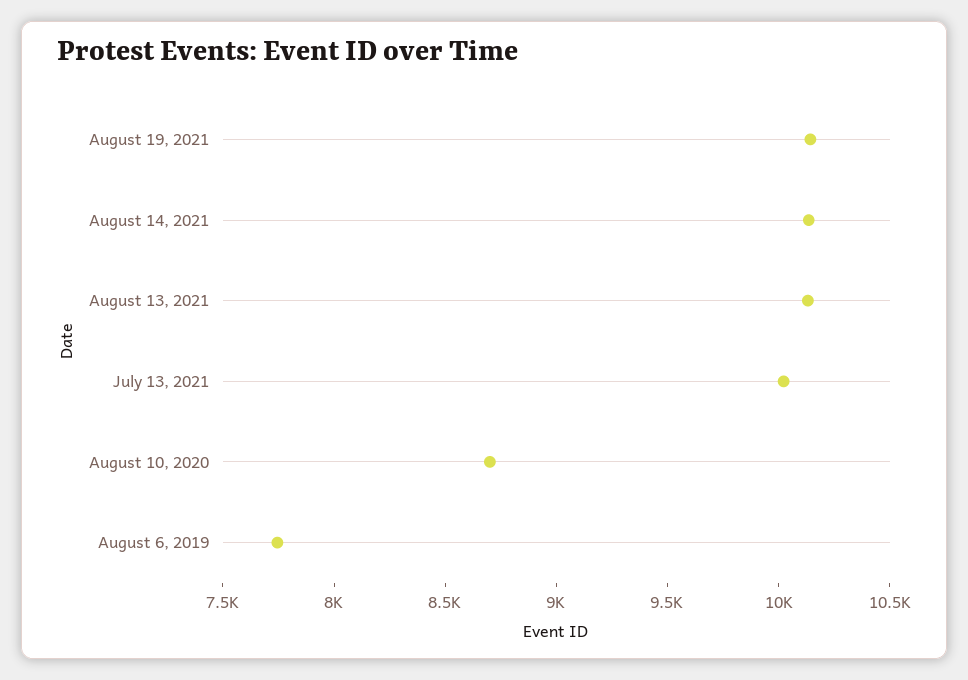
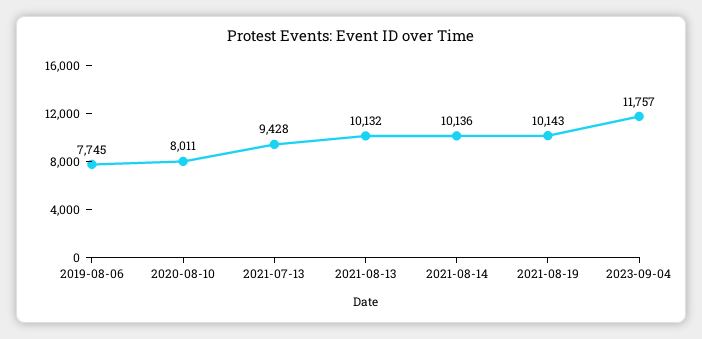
July 13, 2021: 10000 -> 9428
August 10, 2020: 8700 -> 8011
2023-09-04: none -> 11757

